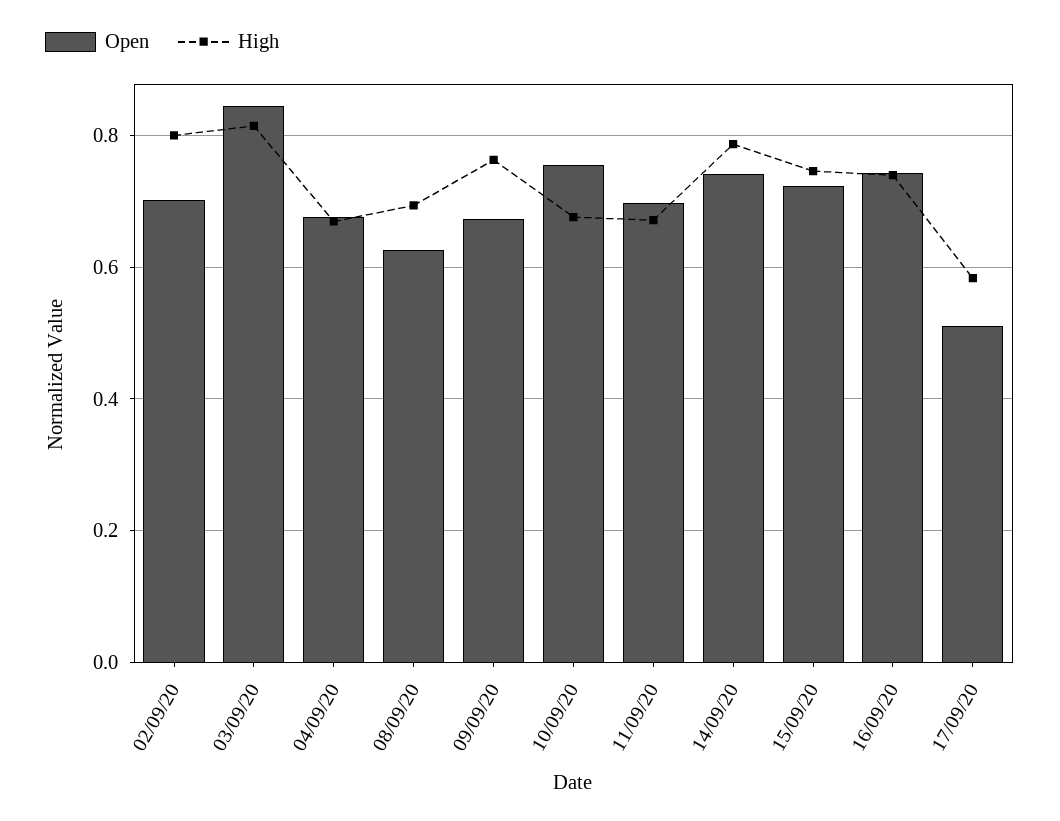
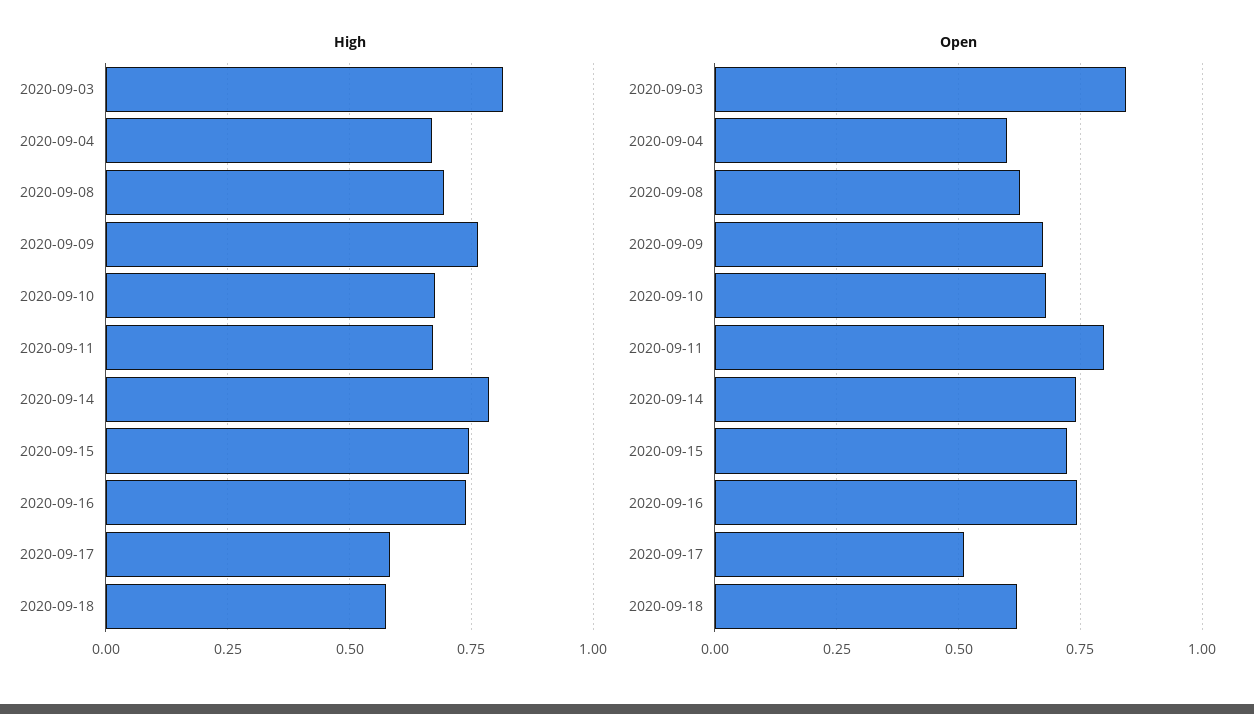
Open, 02/09/20: 0.7 -> none
High, 02/09/20: 0.8 -> none
Open, 04/09/20: 0.68 -> 0.6
Open, 10/09/20: 0.76 -> 0.675
Open, 11/09/20: 0.7 -> 0.8
High, 2020-09-18: none -> 0.575
Open, 2020-09-18: none -> 0.625

